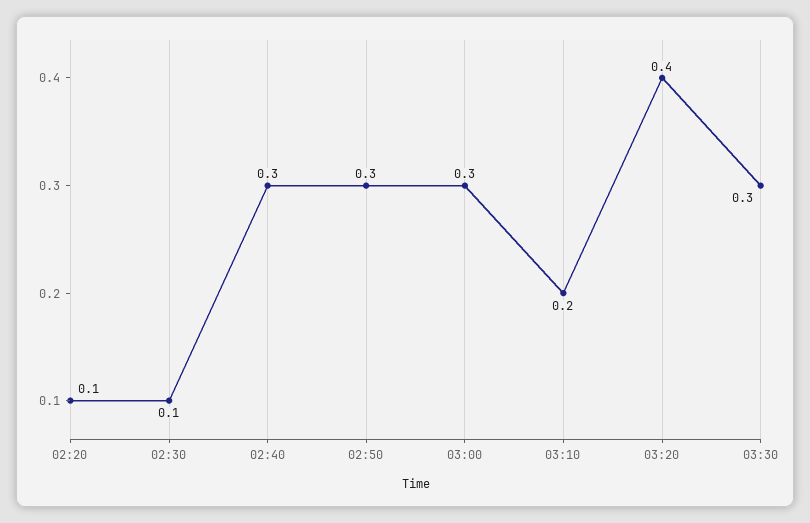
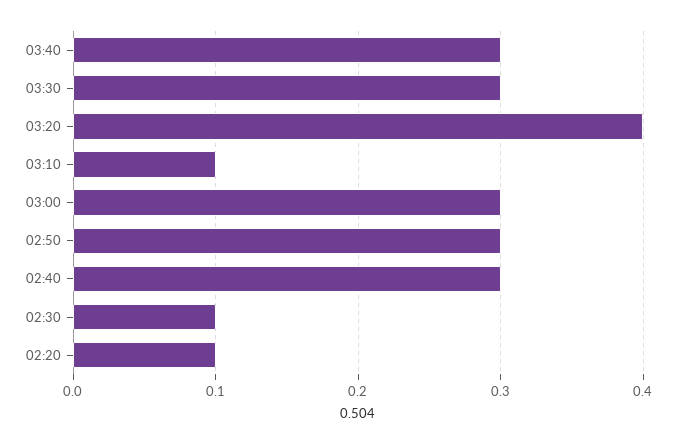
03:10: 0.2 -> 0.1
03:40: none -> 0.3

